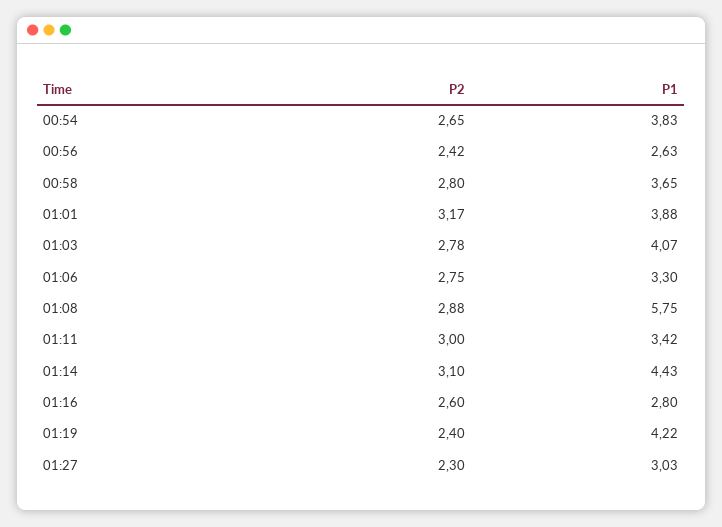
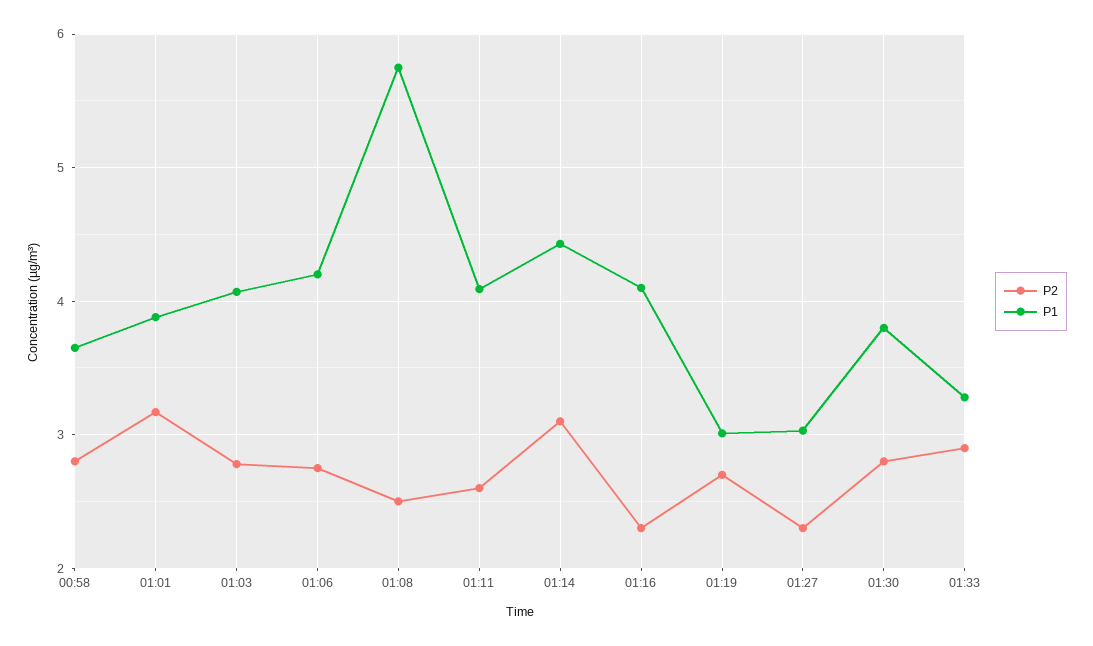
P2, 00:54: 2.65 -> none
P1, 00:54: 3.83 -> none
P2, 00:56: 2.42 -> none
P1, 00:56: 2.63 -> none
P1, 01:06: 3.3 -> 4.2
P2, 01:08: 2.88 -> 2.5
P2, 01:11: 3 -> 2.6
P1, 01:11: 3.42 -> 4.1
P2, 01:16: 2.6 -> 2.3
P1, 01:16: 2.8 -> 4.1
P2, 01:19: 2.4 -> 2.7
P1, 01:19: 4.22 -> 3
P2, 01:30: none -> 2.8
P1, 01:30: none -> 3.8
P2, 01:33: none -> 2.9
P1, 01:33: none -> 3.3

